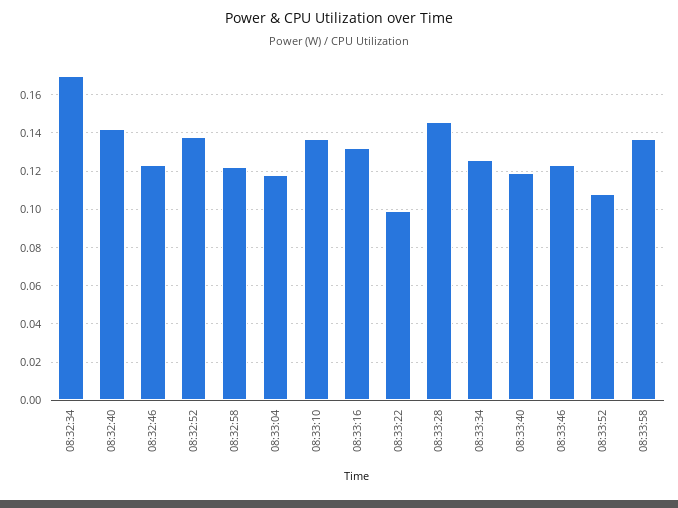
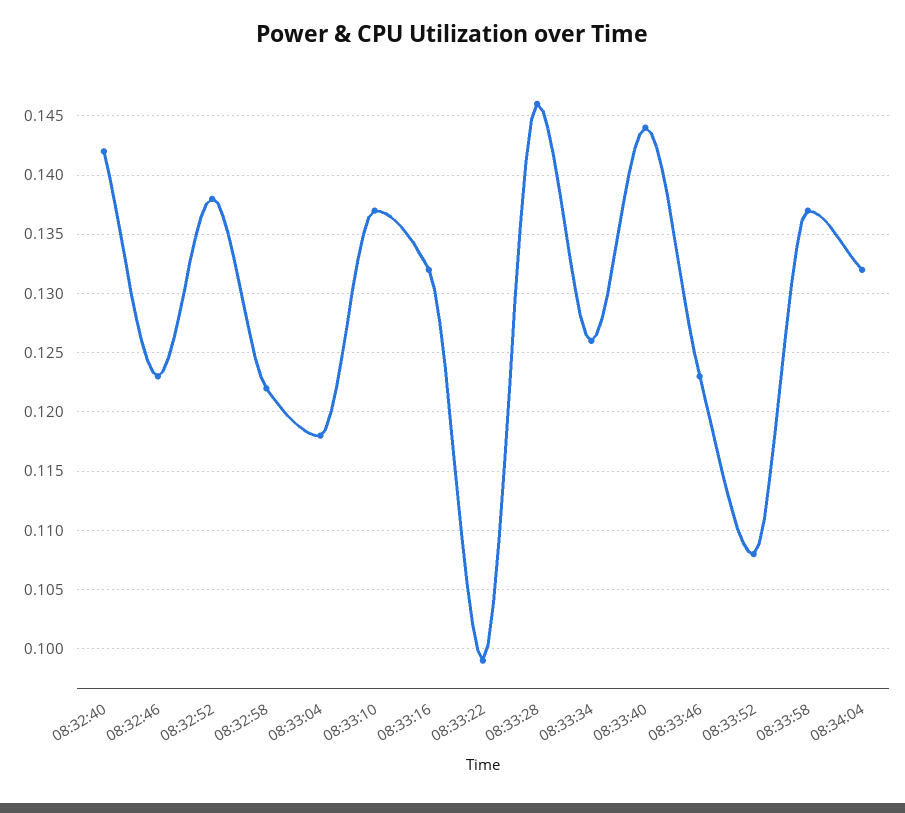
08:32:34: 0.17 -> none
08:33:40: 0.12 -> 0.144
08:34:04: none -> 0.132

